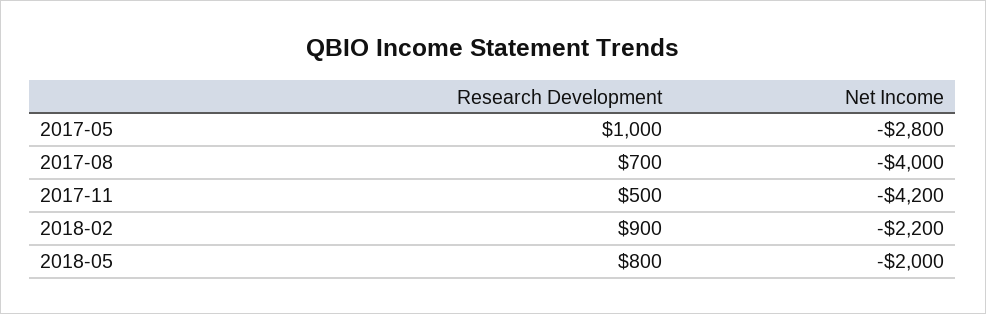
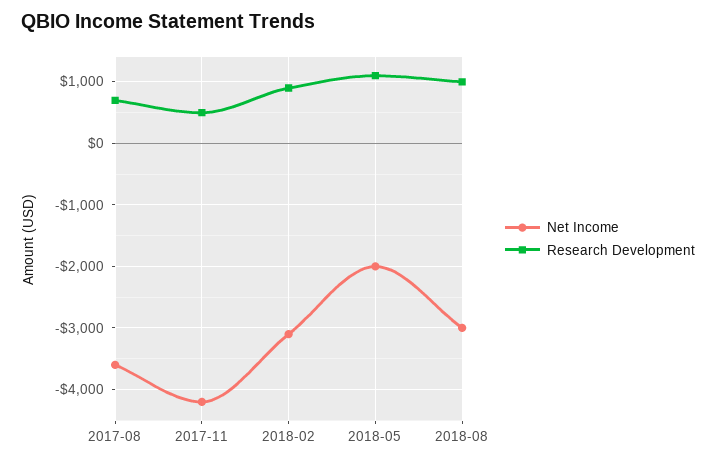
Research Development, 2017-05: 1000 -> none
Net Income, 2017-05: -2800 -> none
Net Income, 2017-08: -4000 -> -3600
Net Income, 2018-02: -2200 -> -3100
Research Development, 2018-05: 800 -> 1100
Net Income, 2018-08: none -> -3000
Research Development, 2018-08: none -> 1000

